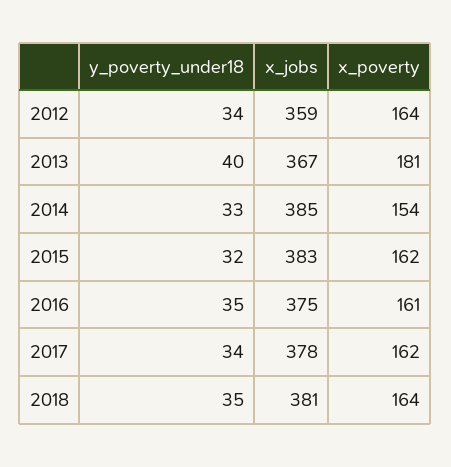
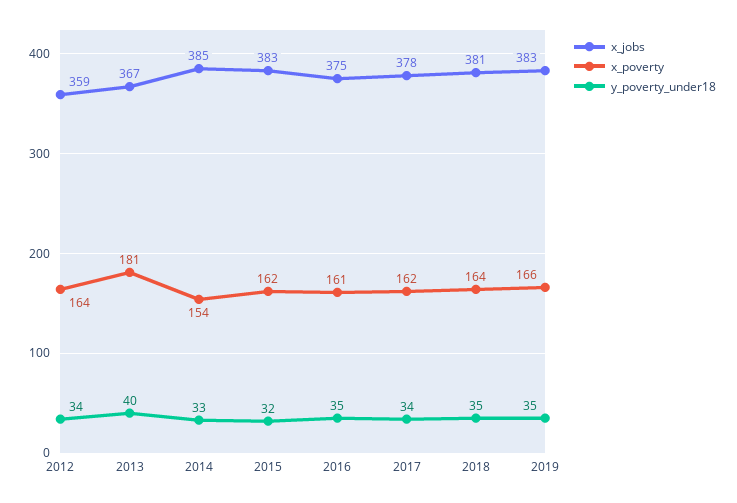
x_jobs, 2019: none -> 383
x_poverty, 2019: none -> 166
y_poverty_under18, 2019: none -> 35

